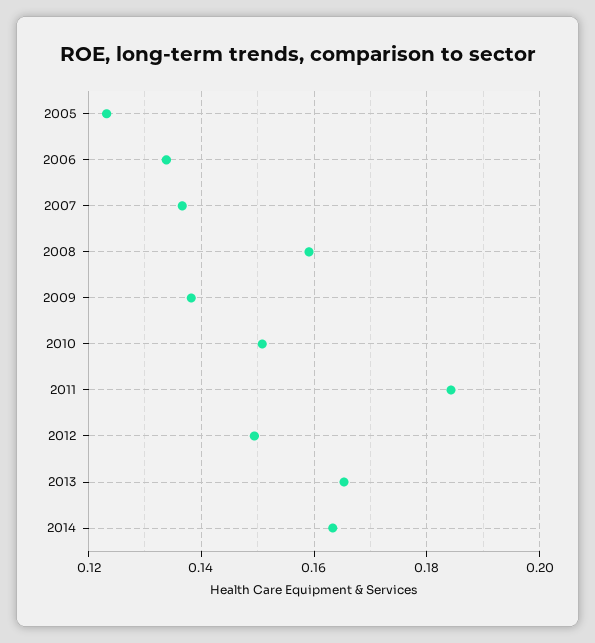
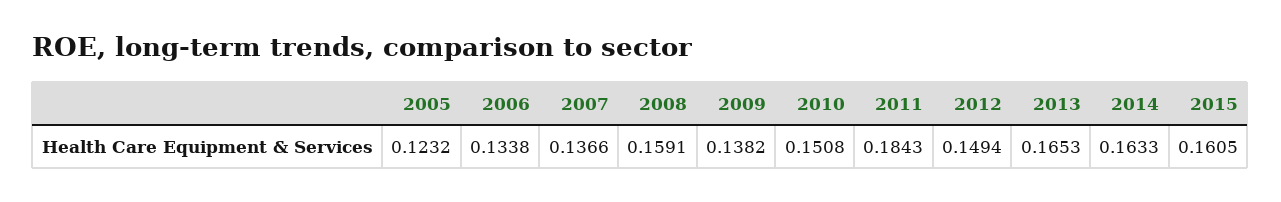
2015: none -> 0.1605

